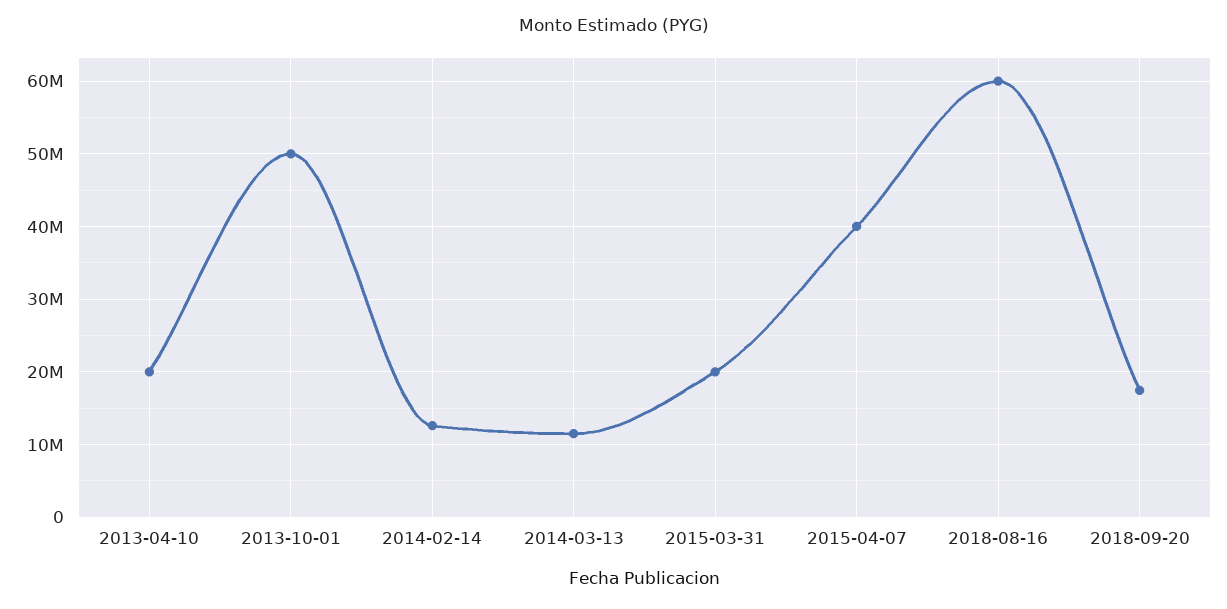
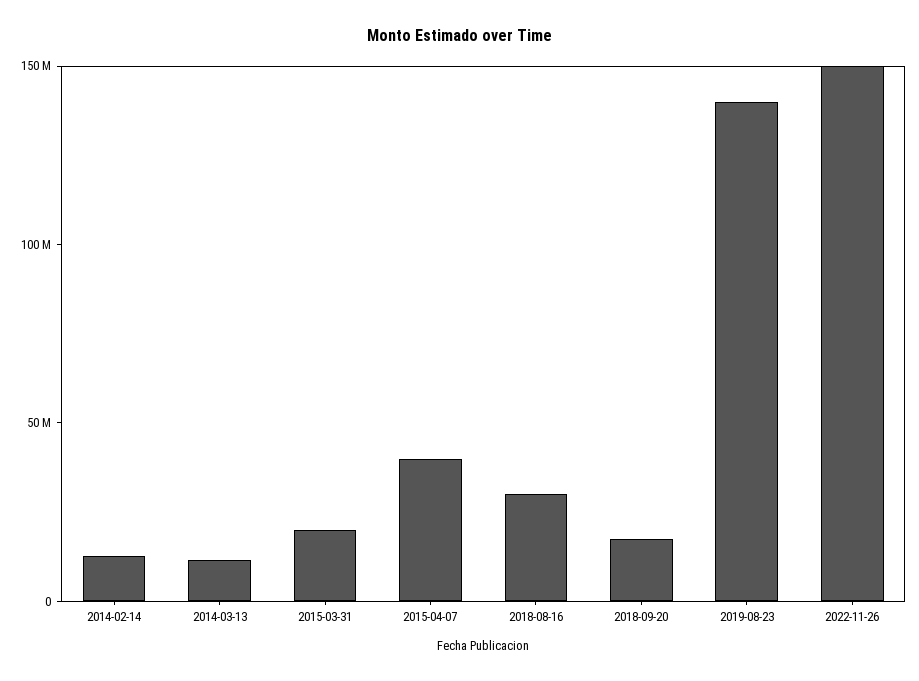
2013-04-10: 20000000 -> none
2013-10-01: 50000000 -> none
2018-08-16: 60000000 -> 30000000
2019-08-23: none -> 140000000
2022-11-26: none -> 150000000

